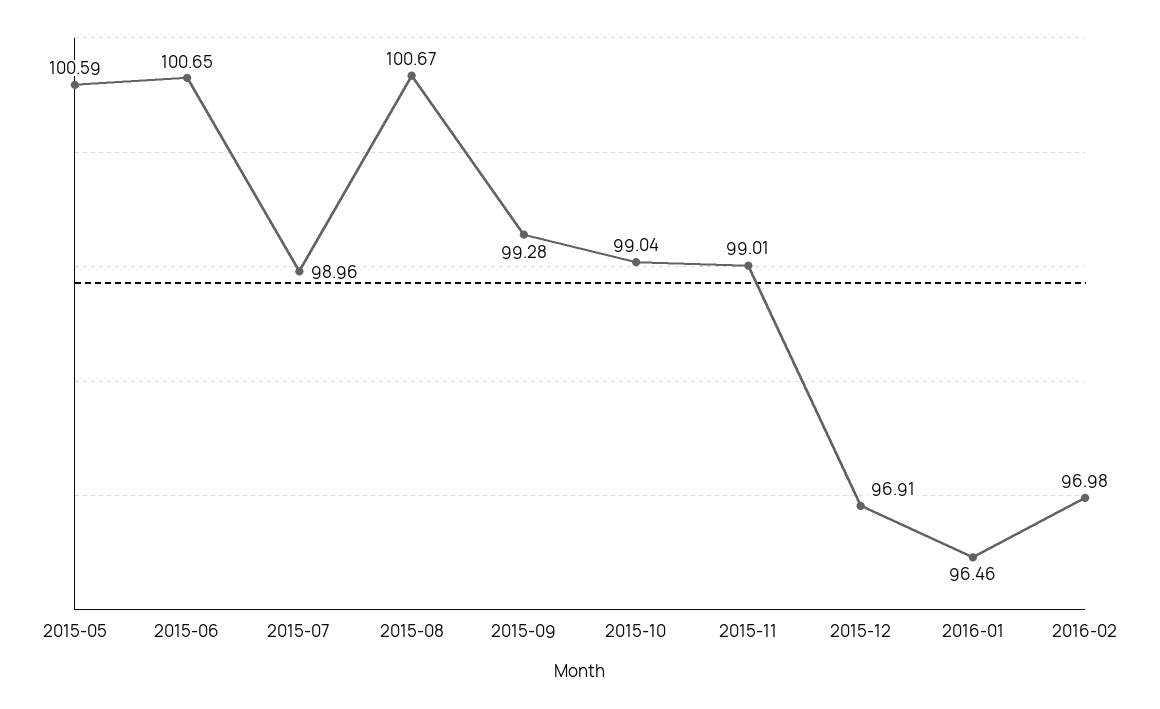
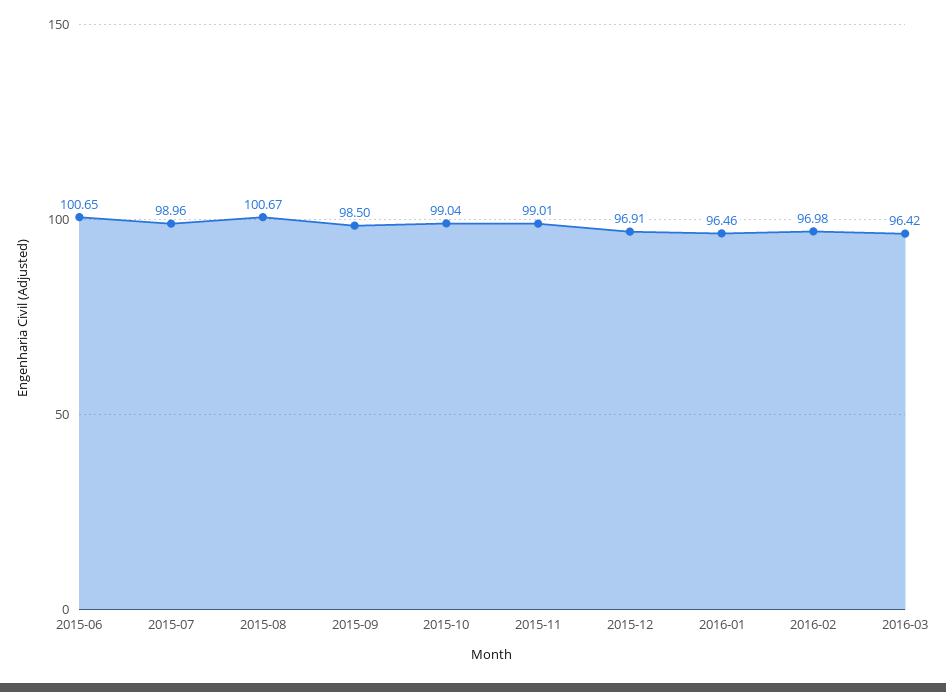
2015-05: 100.59 -> none
2015-09: 99.28 -> 98.5
2016-03: none -> 96.42

